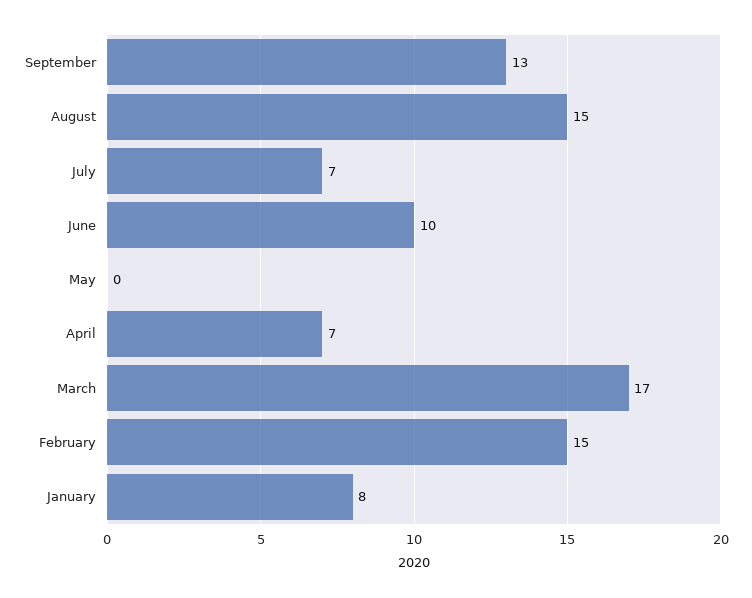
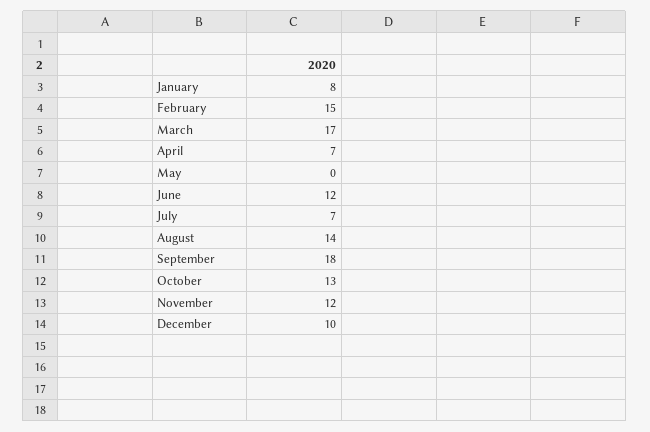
September: 13 -> 18
August: 15 -> 14
June: 10 -> 12
October: none -> 13
November: none -> 12
December: none -> 10

